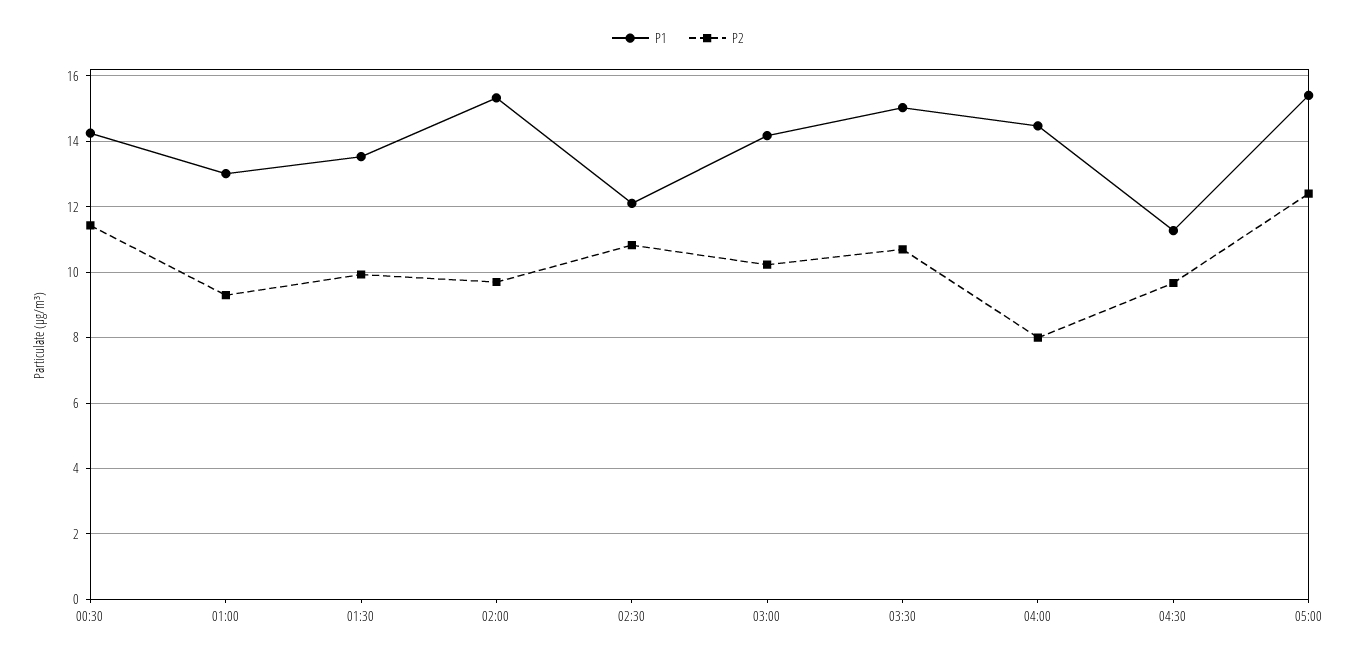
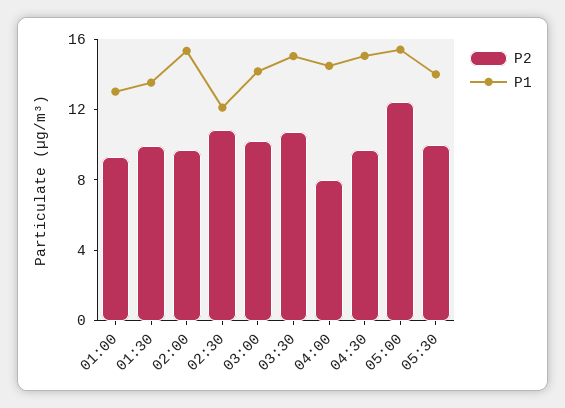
P1, 00:30: 14.2 -> none
P2, 00:30: 11.4 -> none
P1, 04:30: 11.2 -> 15
P2, 05:30: none -> 10
P1, 05:30: none -> 14

